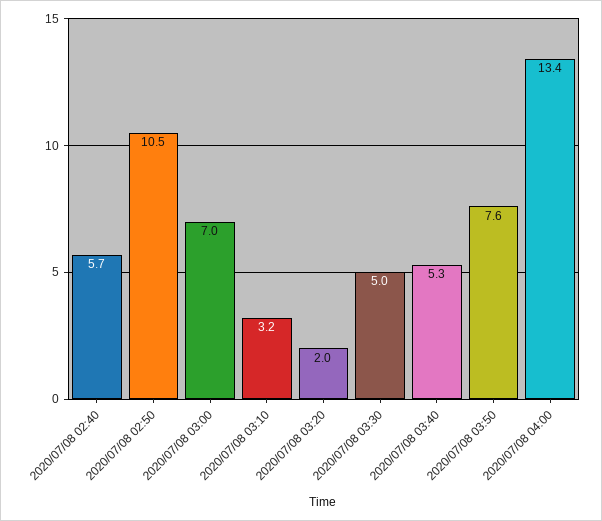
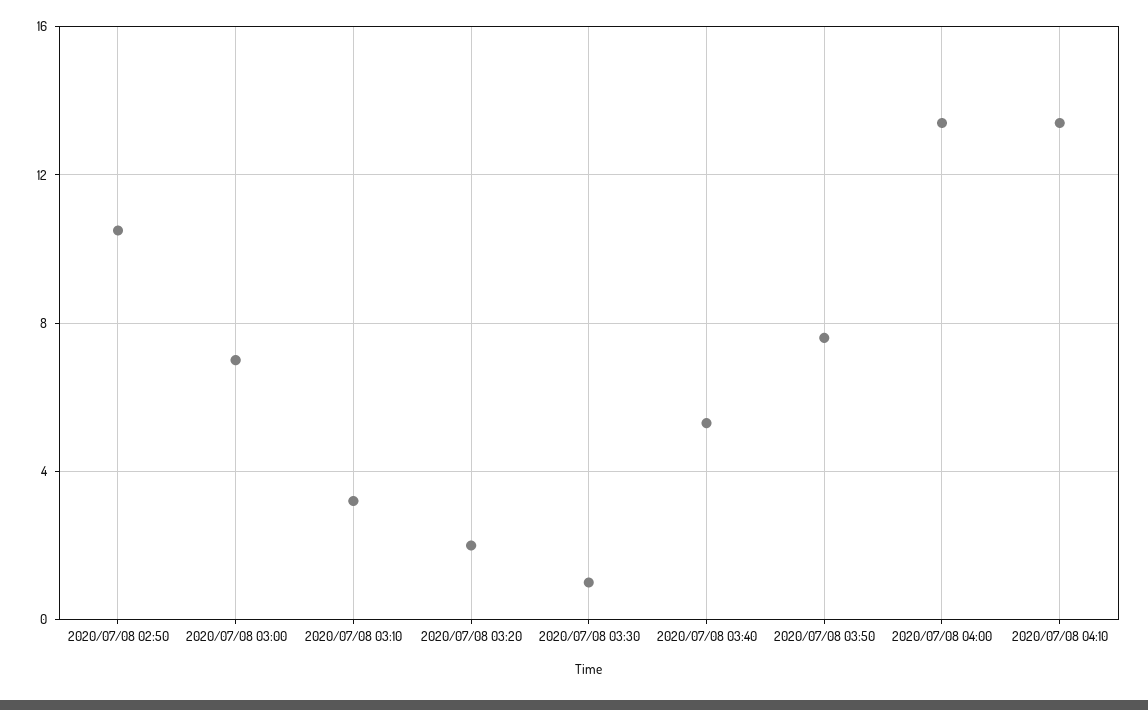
2020/07/08 02:40: 5.7 -> none
2020/07/08 03:30: 5 -> 1
2020/07/08 04:10: none -> 13.5

